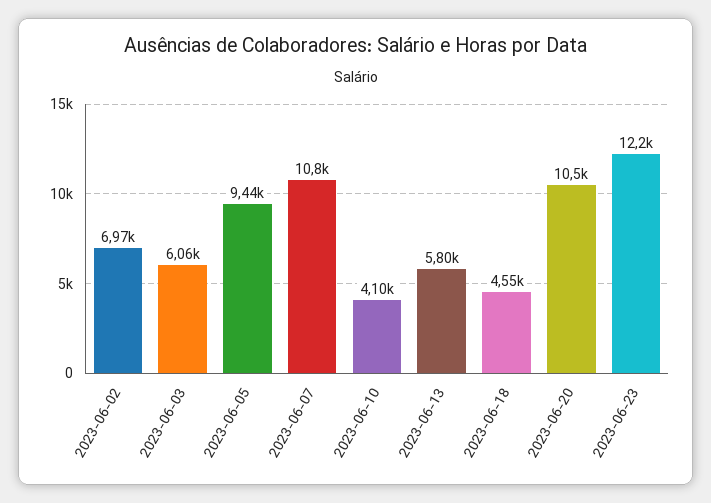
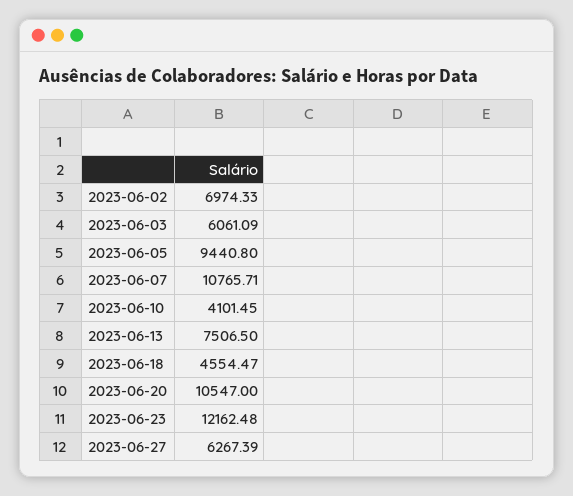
2023-06-13: 5800 -> 7506.5
2023-06-27: none -> 6267.39

